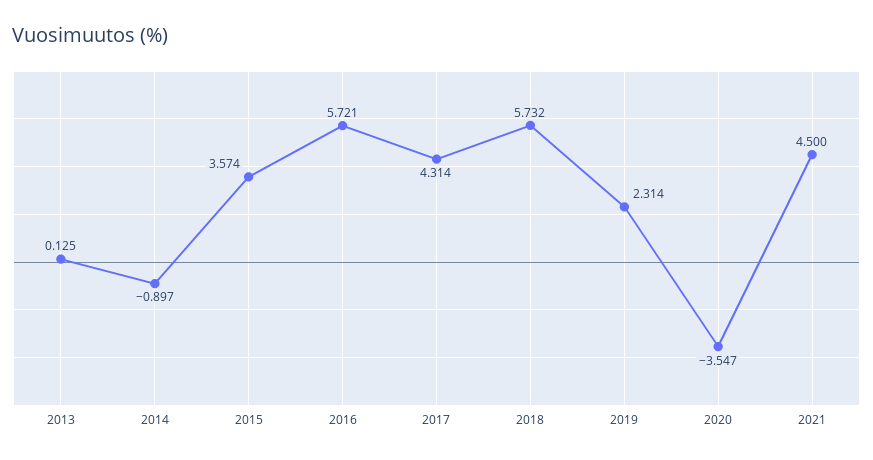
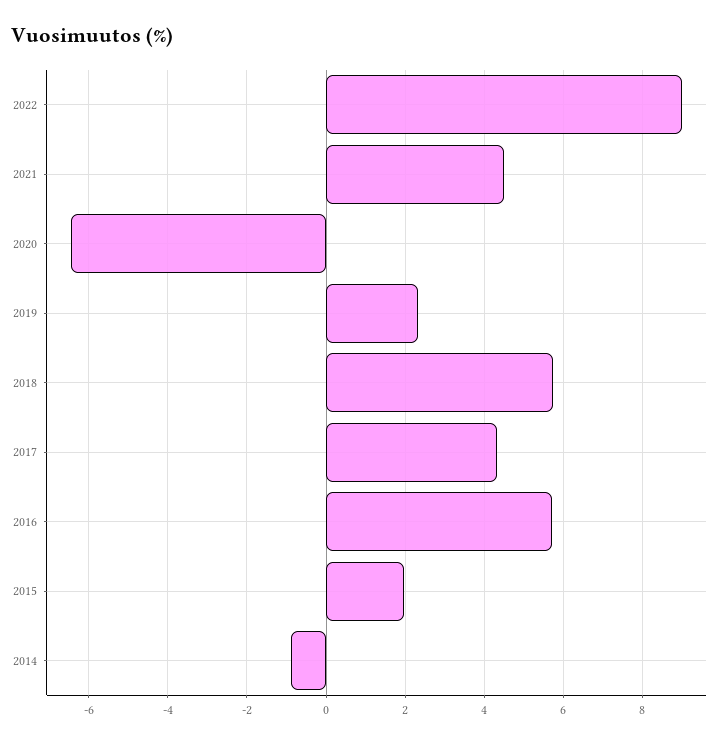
2013: 0.125 -> none
2015: 3.574 -> 2
2020: -3.547 -> -6.4
2022: none -> 9

